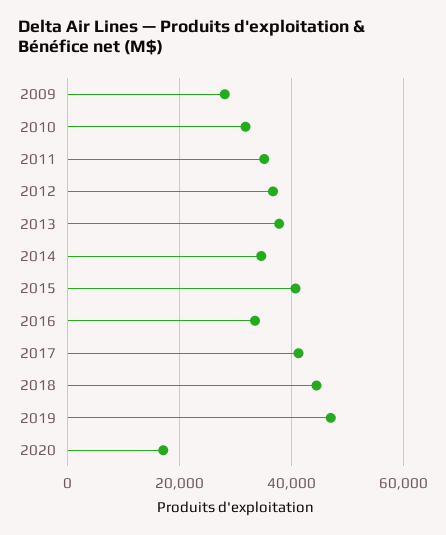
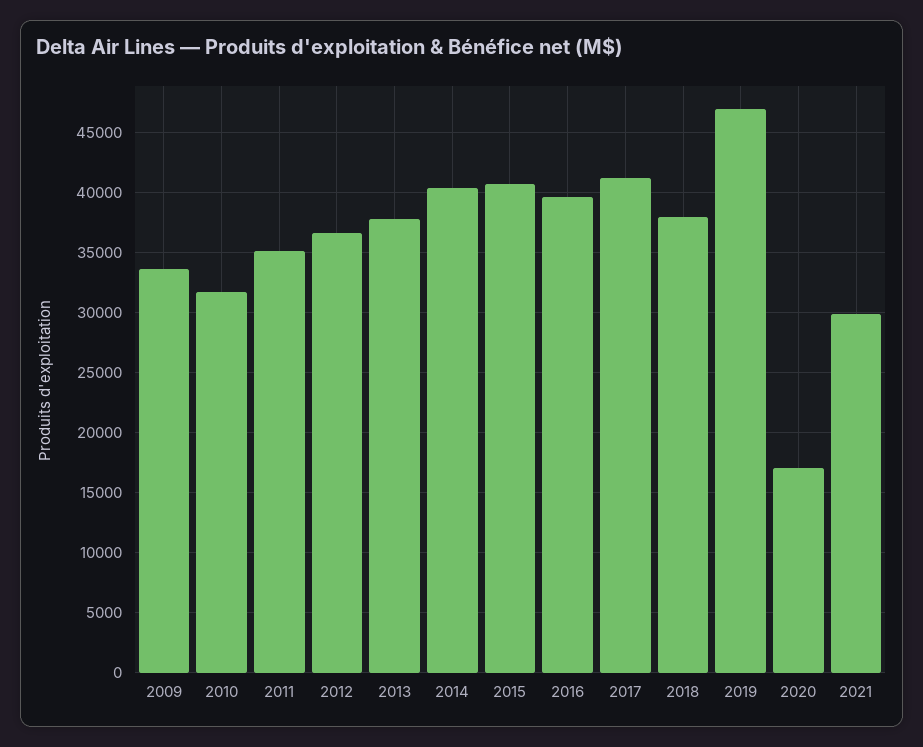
2009: 28000 -> 33500
2014: 34000 -> 40500
2016: 34000 -> 39500
2018: 44000 -> 38000
2021: none -> 30000

